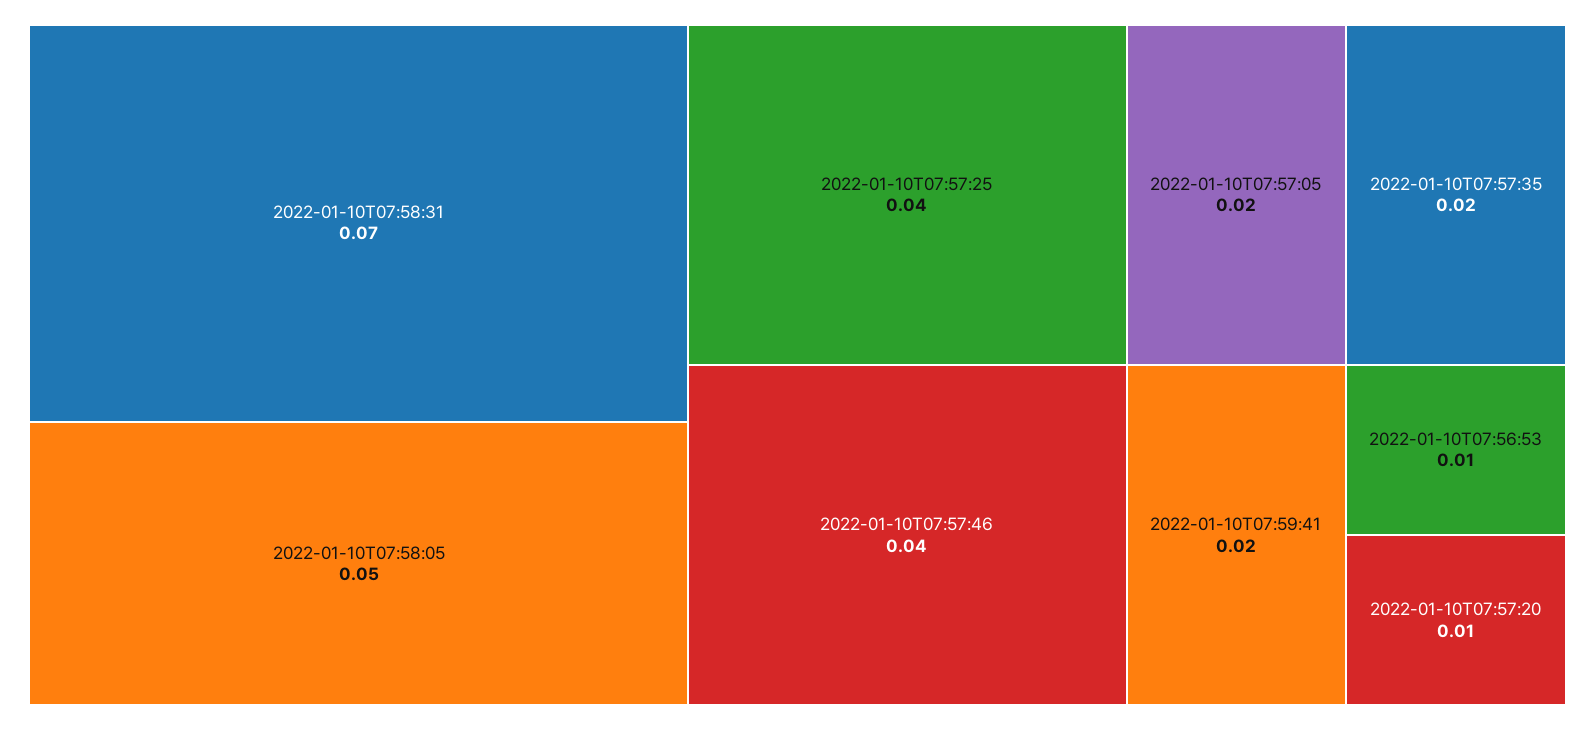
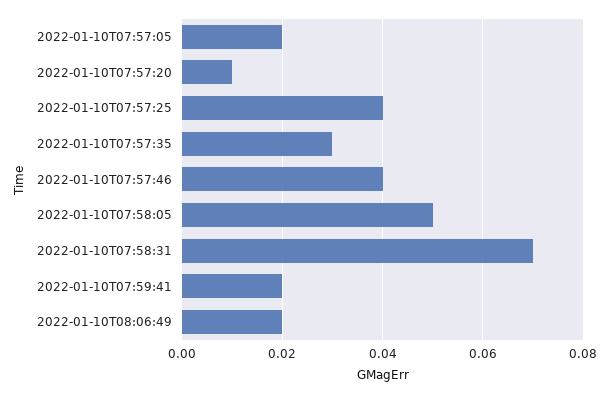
2022-01-10T07:57:35: 0.02 -> 0.03
2022-01-10T07:56:53: 0.01 -> none
2022-01-10T08:06:49: none -> 0.02

